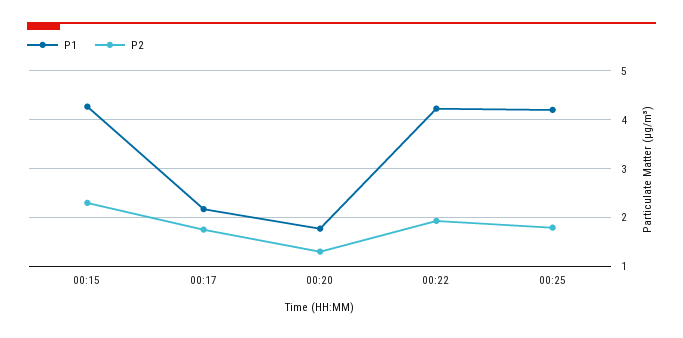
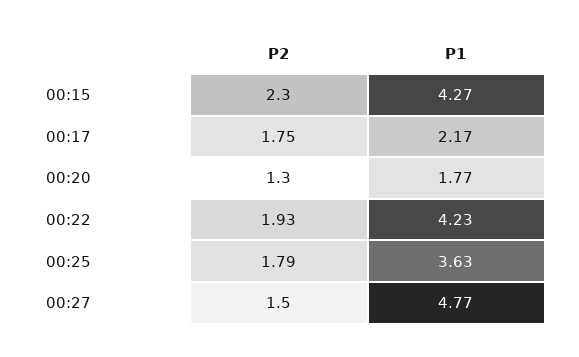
P1, 00:25: 4.2 -> 3.63
P2, 00:27: none -> 1.5
P1, 00:27: none -> 4.77

